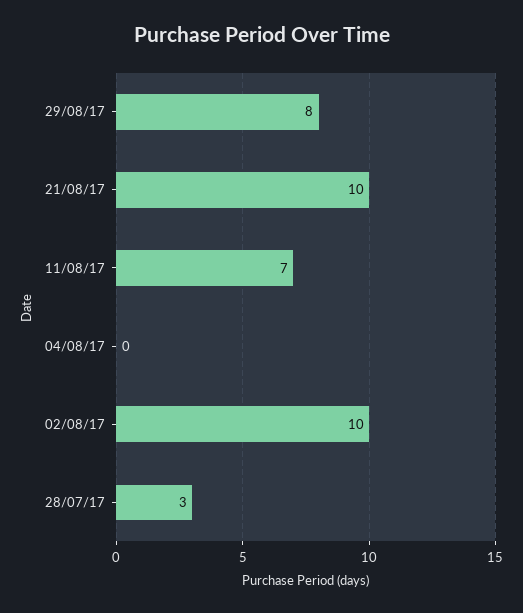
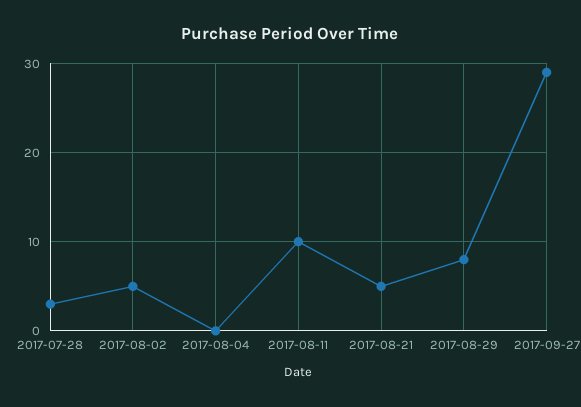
21/08/17: 10 -> 5
11/08/17: 7 -> 10
02/08/17: 10 -> 5
2017-09-27: none -> 29

